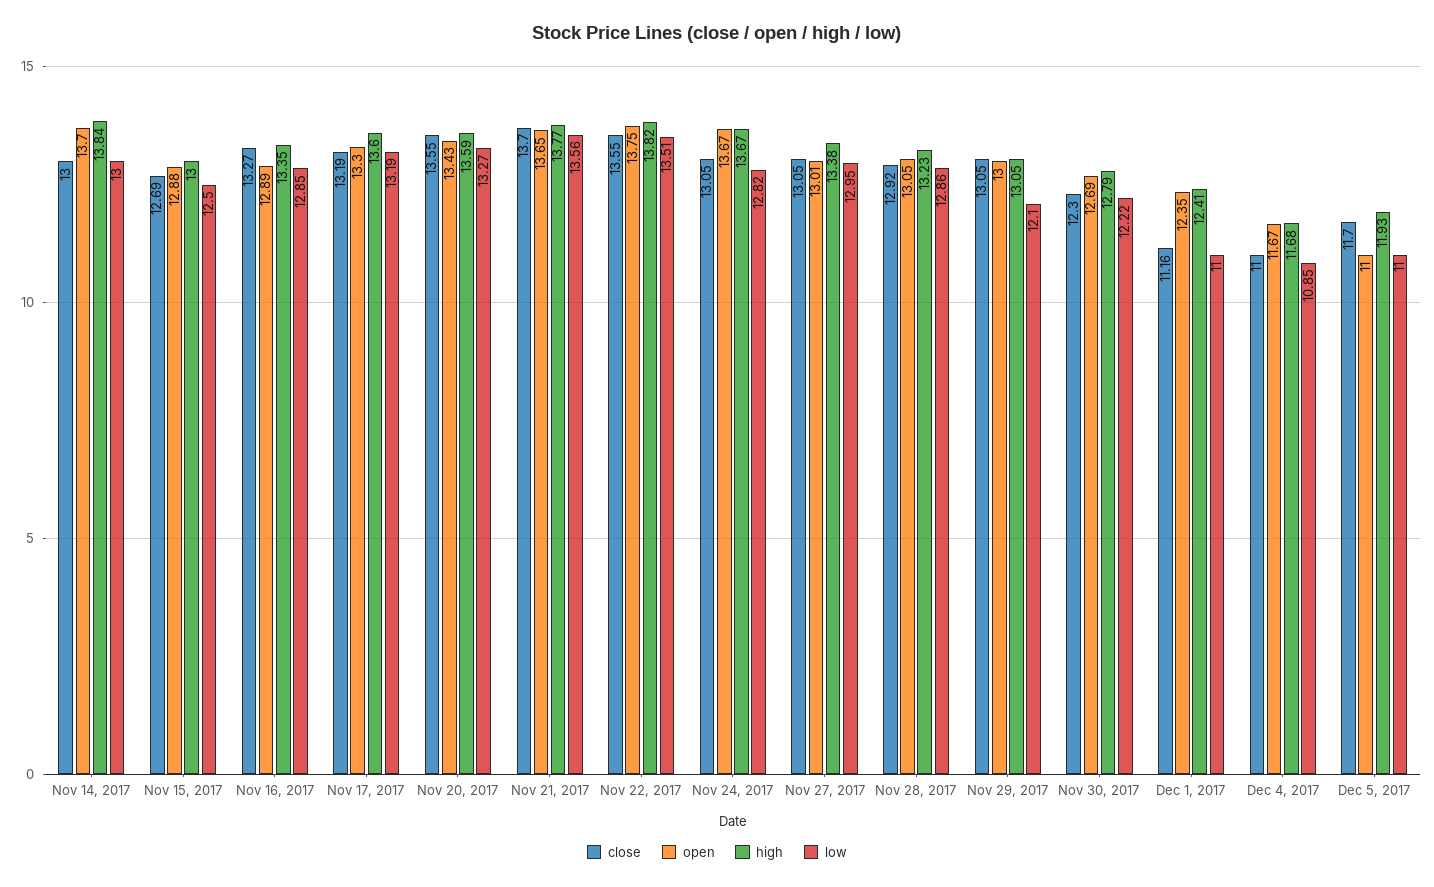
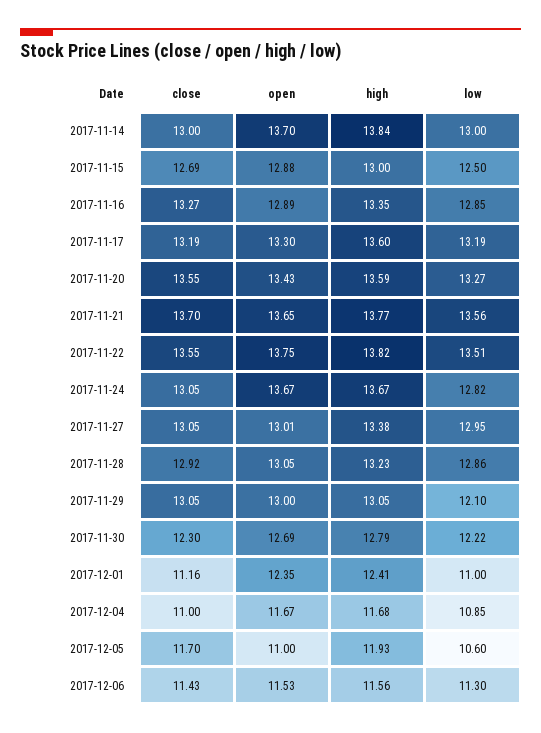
low, Dec 5, 2017: 11 -> 10.6
close, 2017-12-06: none -> 11.43
open, 2017-12-06: none -> 11.53
high, 2017-12-06: none -> 11.56
low, 2017-12-06: none -> 11.3

